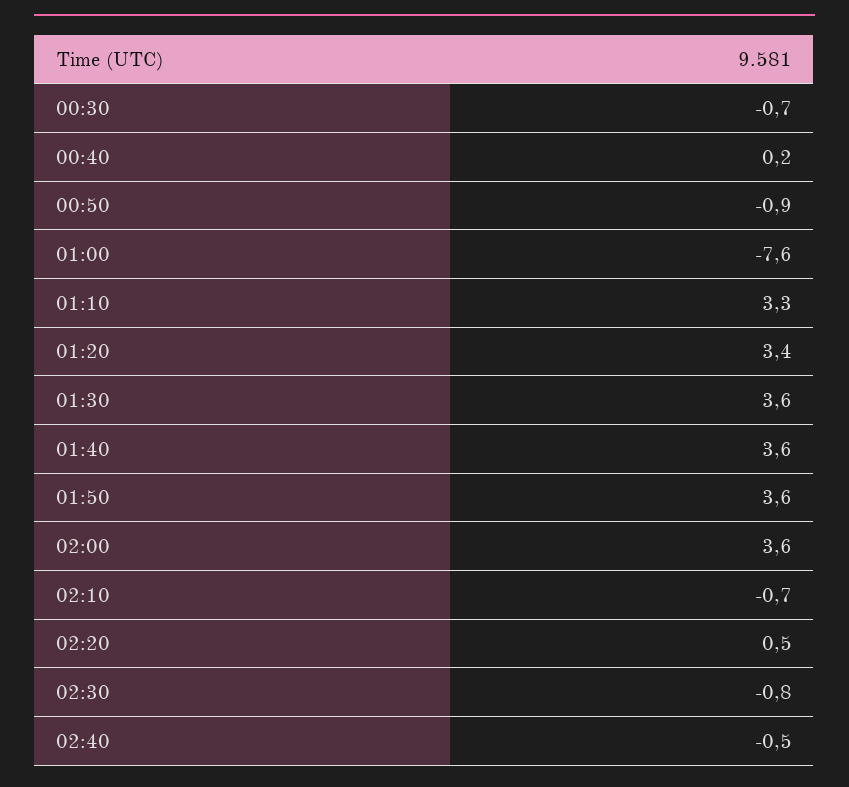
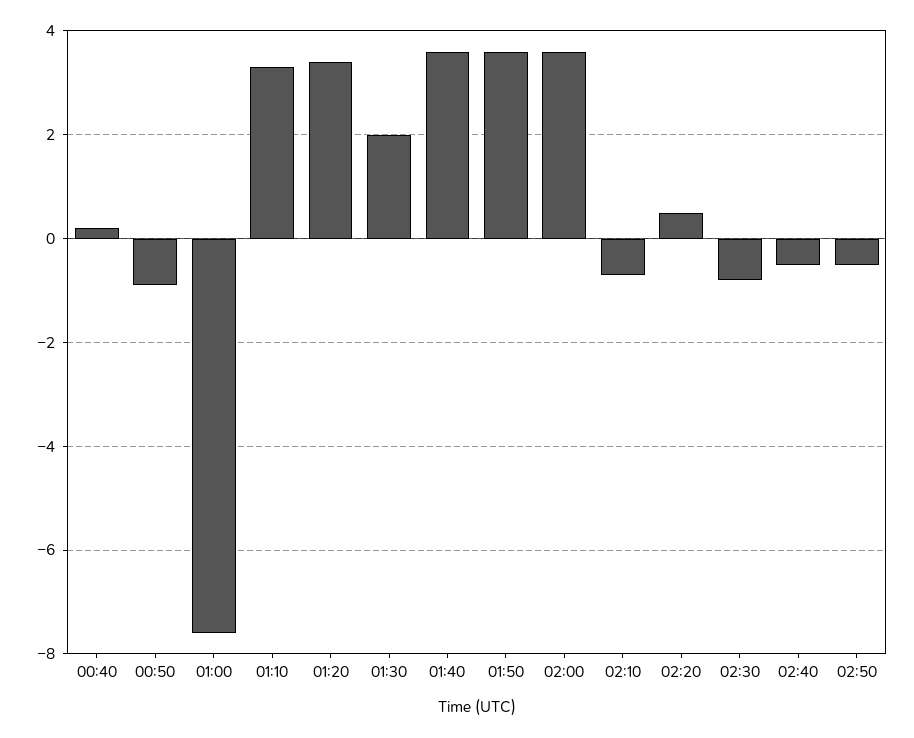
00:30: -0.7 -> none
01:30: 3.6 -> 2
02:50: none -> -0.5

